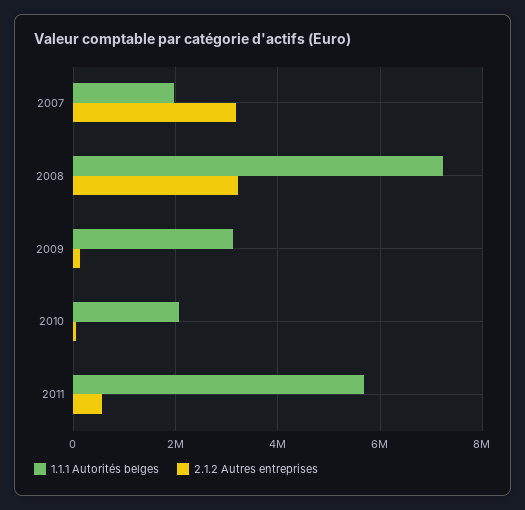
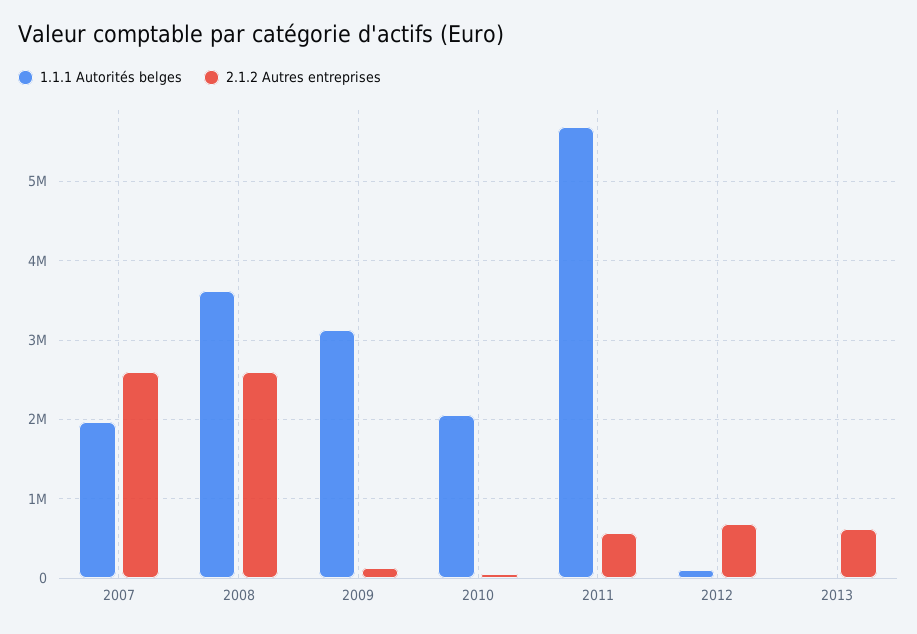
2.1.2 Autres entreprises, 2007: 3200000 -> 2600000
1.1.1 Autorités belges, 2008: 7200000 -> 3600000
2.1.2 Autres entreprises, 2008: 3200000 -> 2600000
1.1.1 Autorités belges, 2012: none -> 100000
2.1.2 Autres entreprises, 2012: none -> 700000
1.1.1 Autorités belges, 2013: none -> 0
2.1.2 Autres entreprises, 2013: none -> 600000

